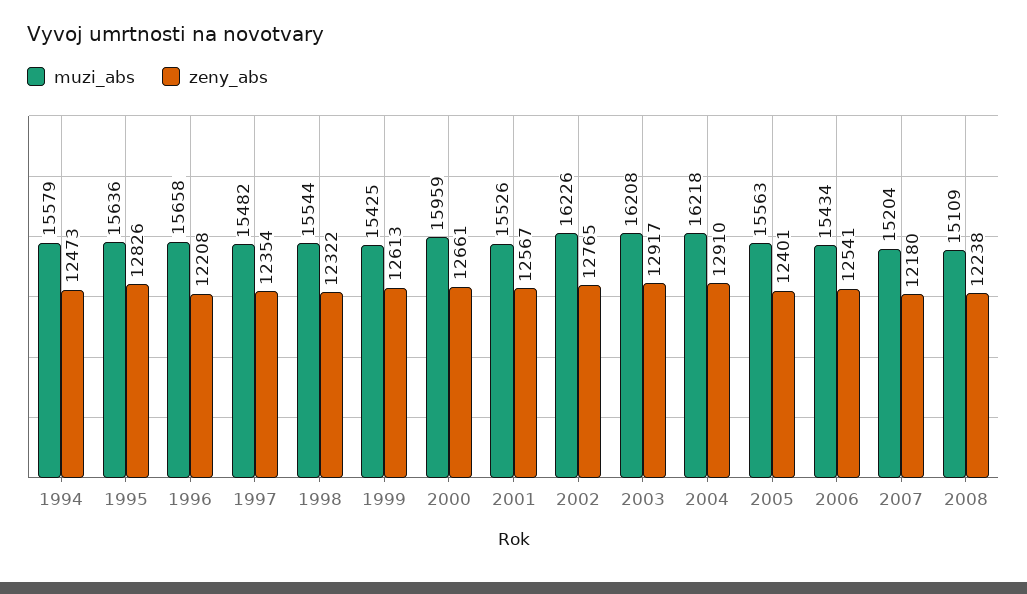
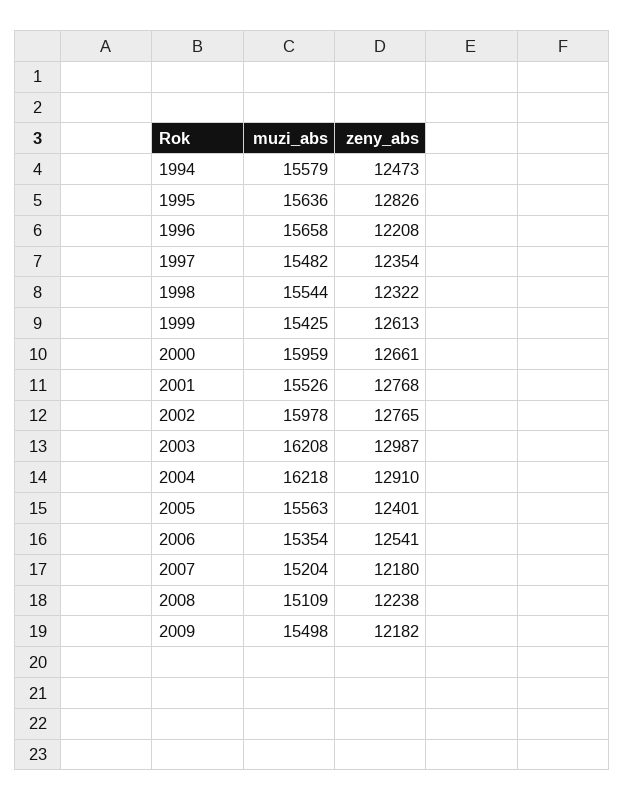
zeny_abs, 2001: 12567 -> 12768
muzi_abs, 2002: 16226 -> 15978
zeny_abs, 2003: 12917 -> 12987
muzi_abs, 2006: 15434 -> 15354
muzi_abs, 2009: none -> 15498
zeny_abs, 2009: none -> 12182

